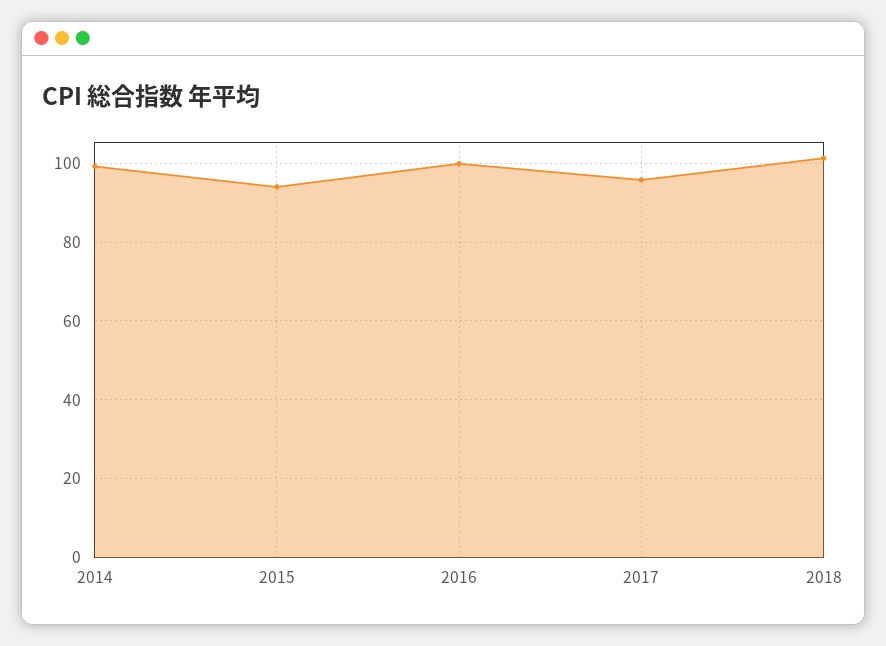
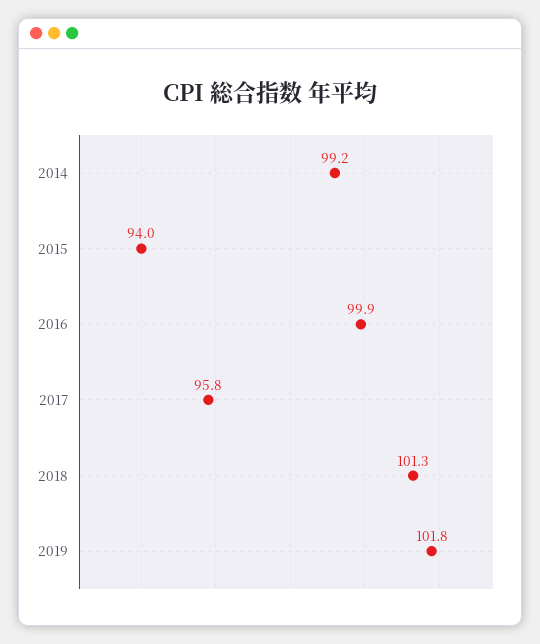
2019: none -> 101.8

